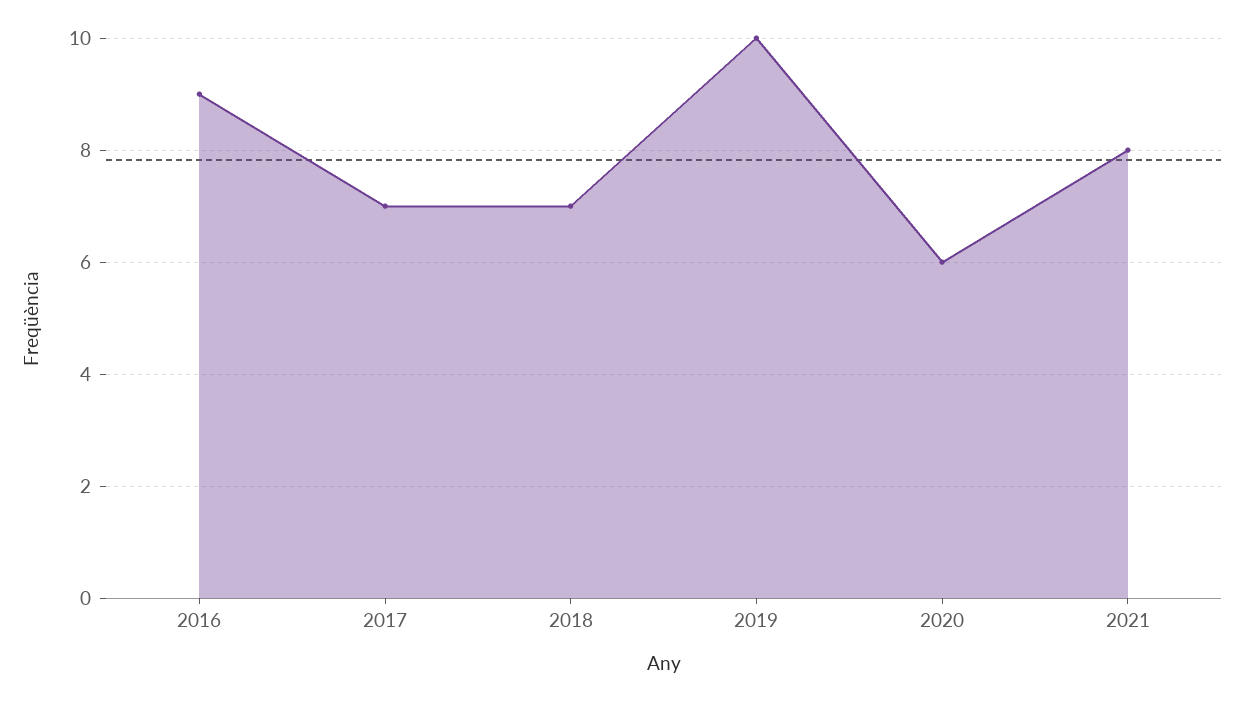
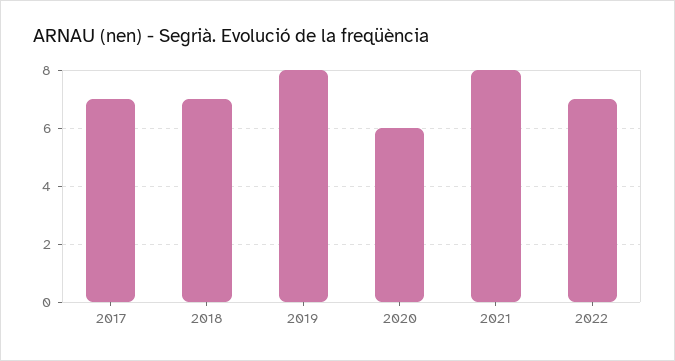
2016: 9 -> none
2019: 10 -> 8
2022: none -> 7

